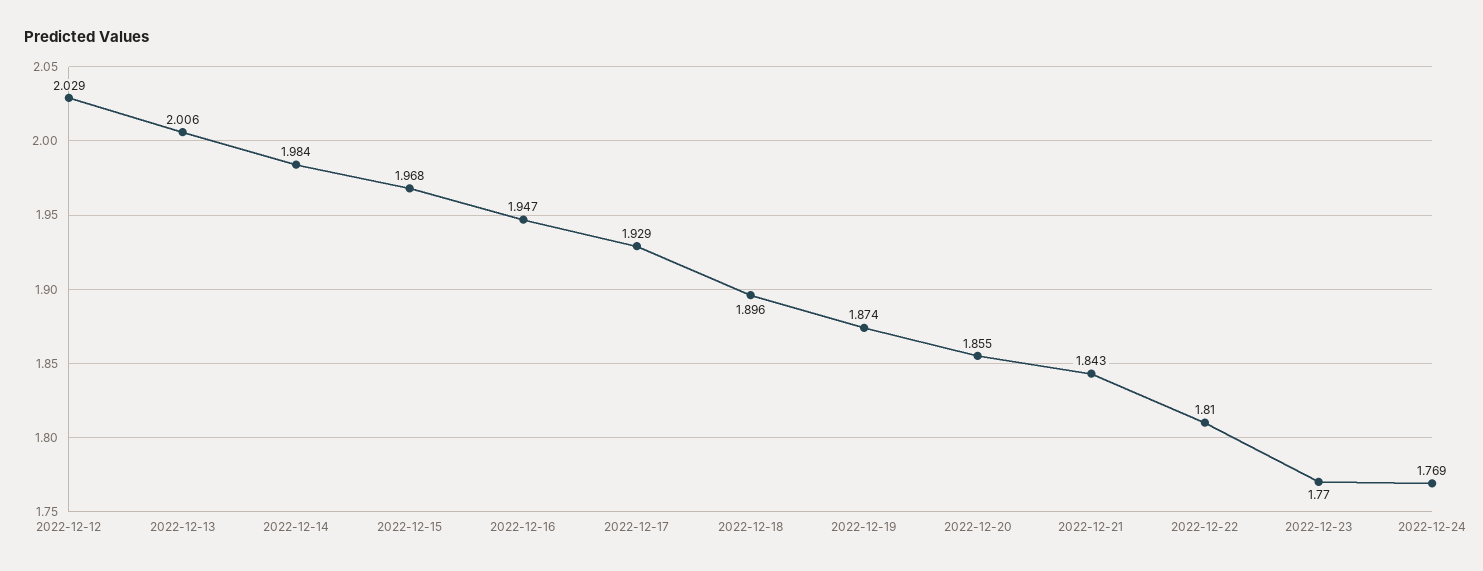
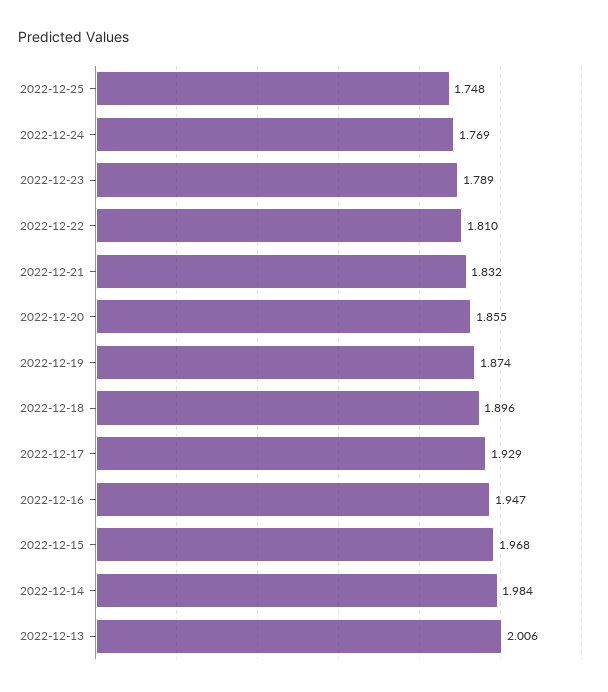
2022-12-12: 2.029 -> none
2022-12-21: 1.843 -> 1.832
2022-12-23: 1.77 -> 1.789
2022-12-25: none -> 1.748

